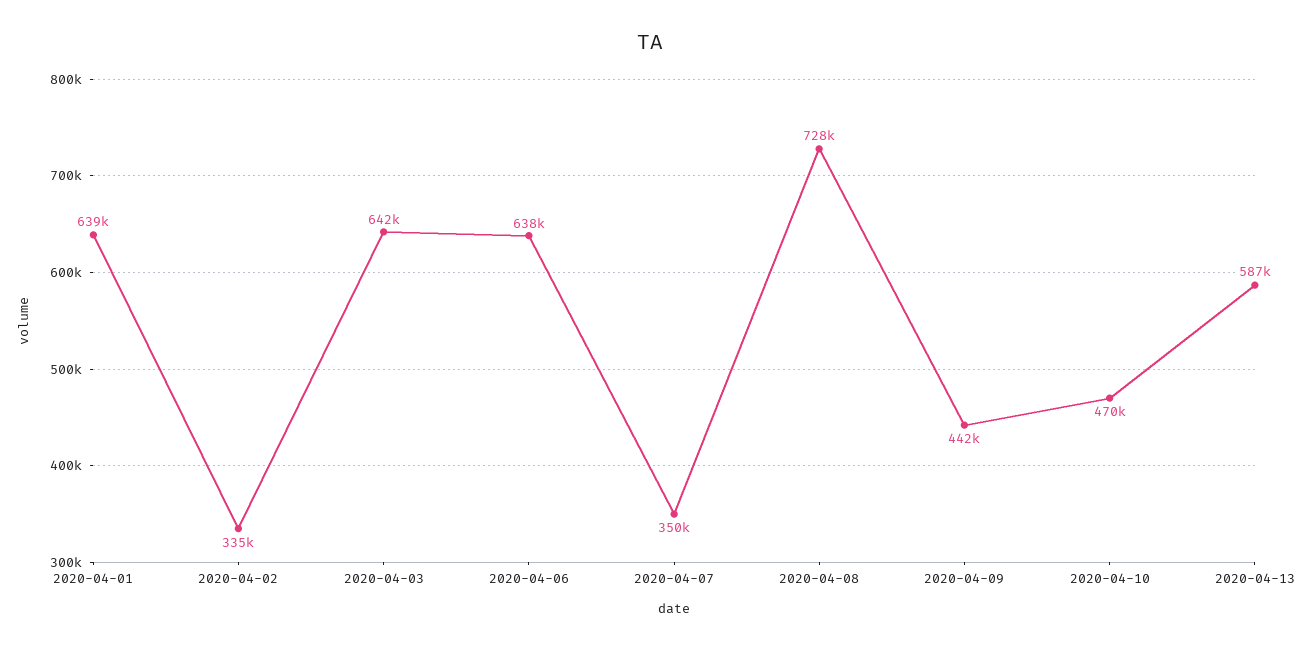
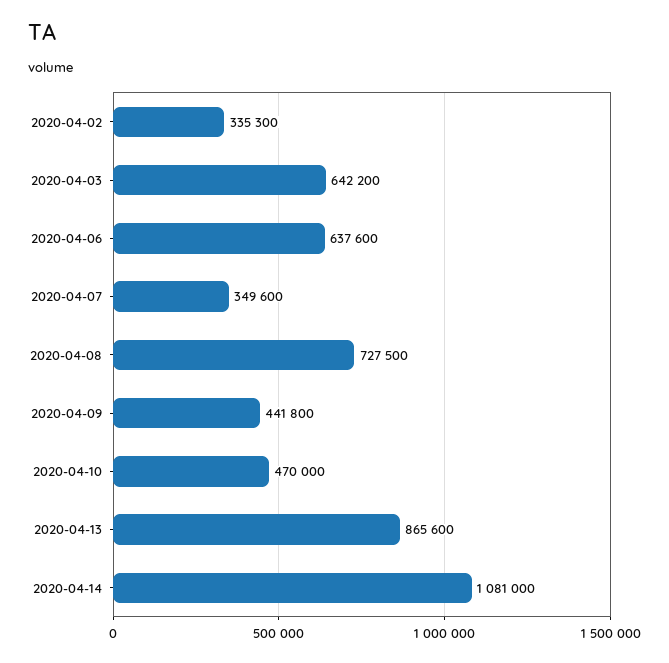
2020-04-01: 639000 -> none
2020-04-13: 587000 -> 865600
2020-04-14: none -> 1081000

